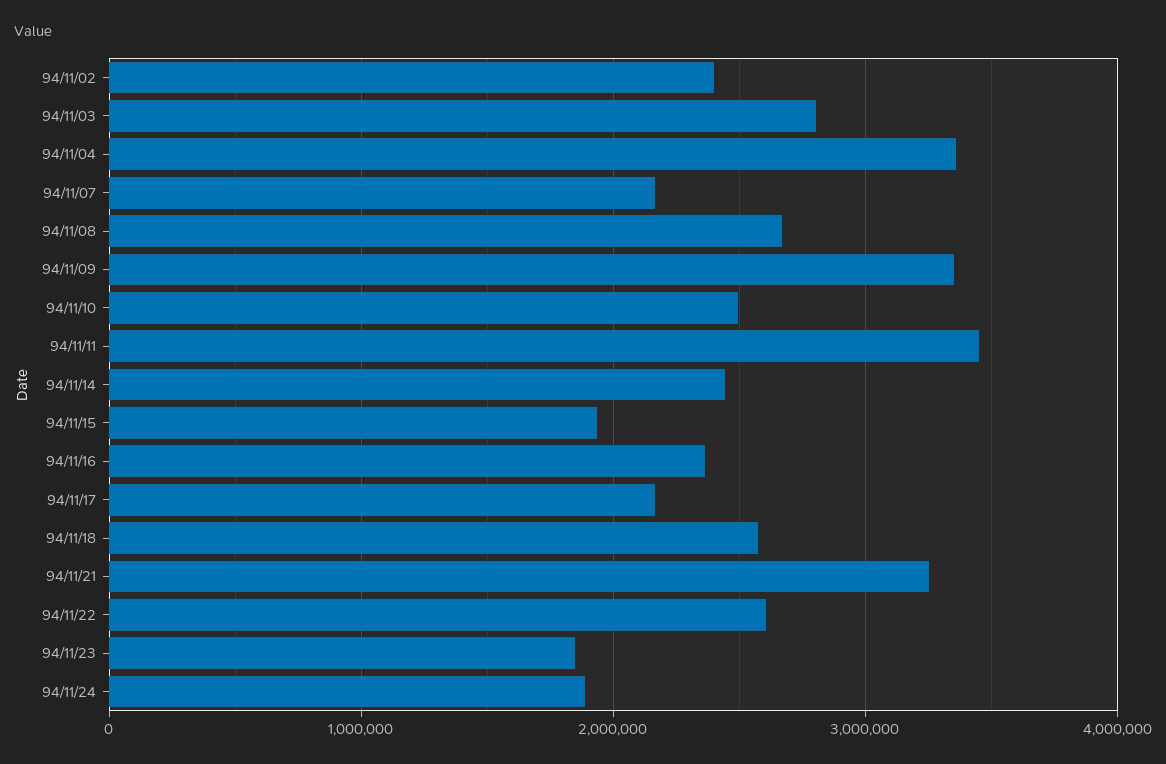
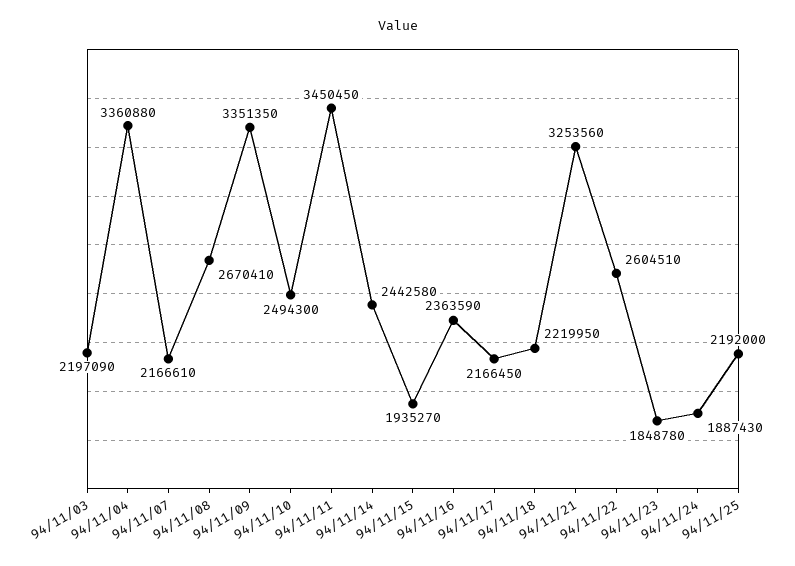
94/11/02: 2400000 -> none
94/11/03: 2800000 -> 2197090
94/11/18: 2600000 -> 2219950
94/11/25: none -> 2192000

